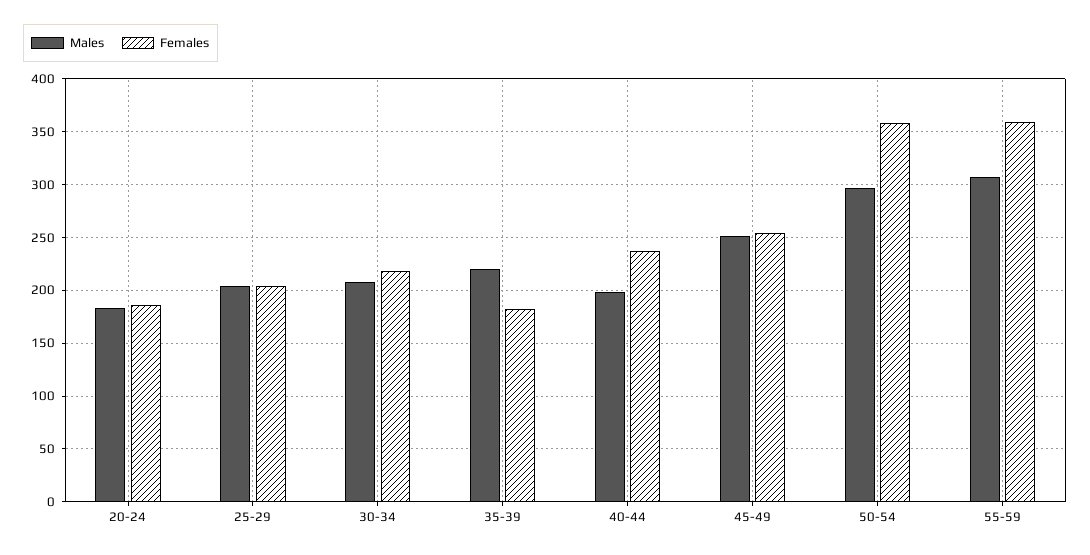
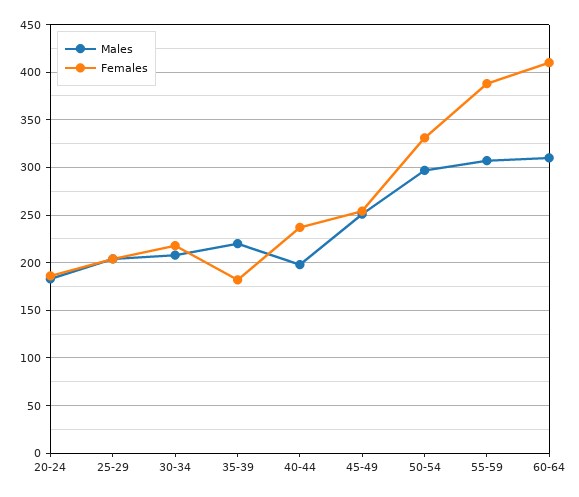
Females, 50-54: 360 -> 330
Females, 55-59: 360 -> 390
Males, 60-64: none -> 310
Females, 60-64: none -> 410

